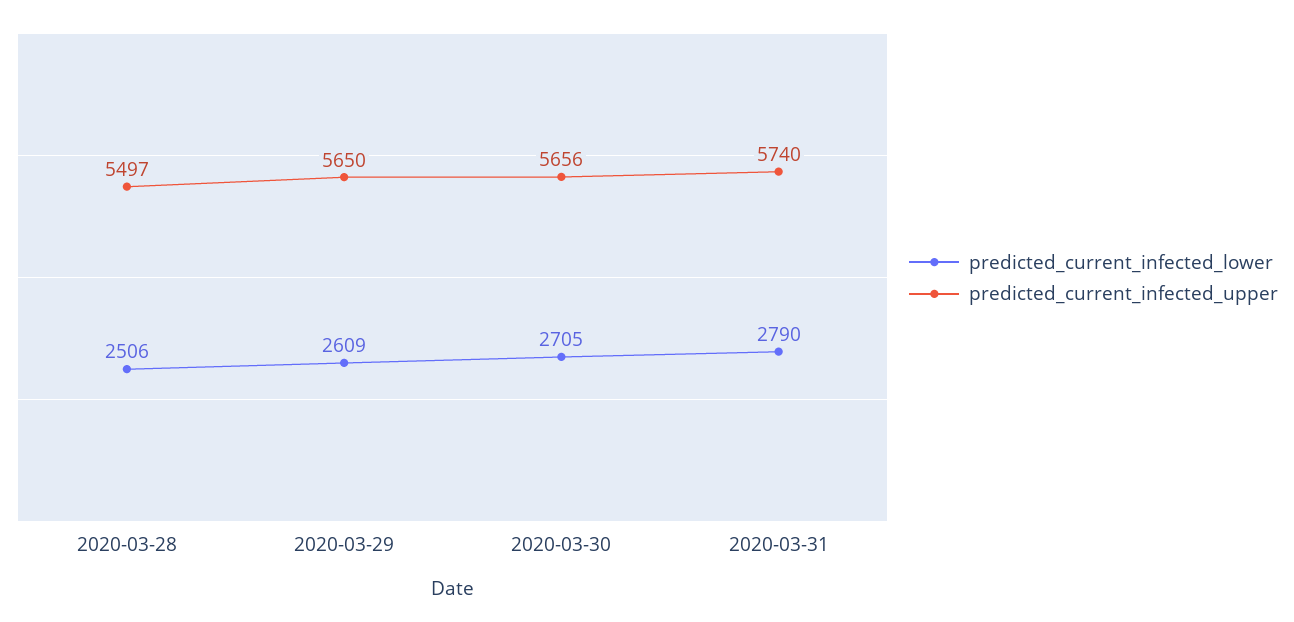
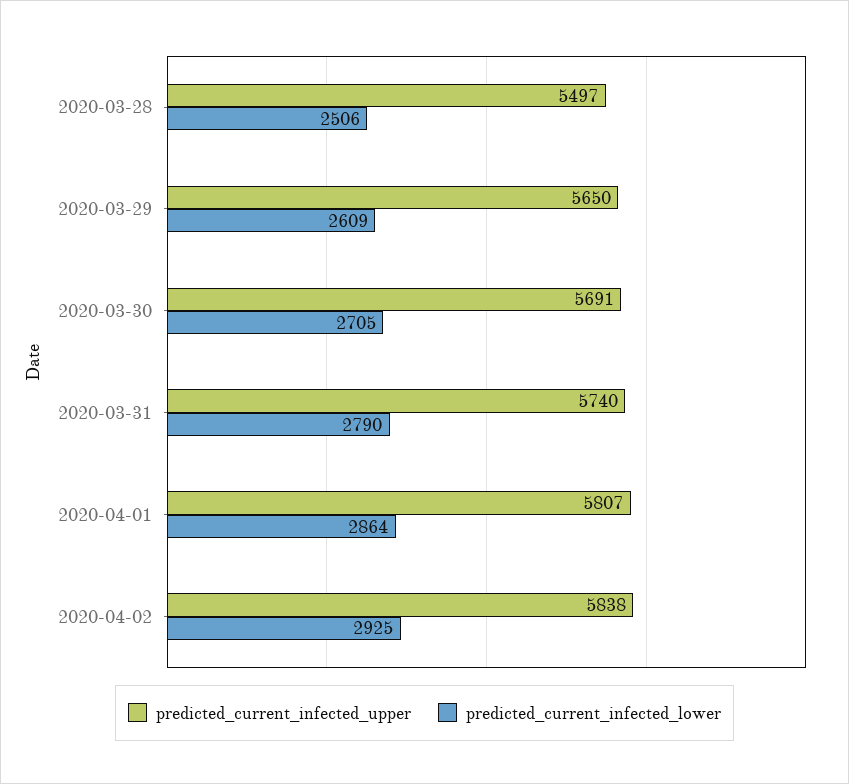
predicted_current_infected_upper, 2020-03-30: 5656 -> 5691
predicted_current_infected_upper, 2020-04-01: none -> 5807
predicted_current_infected_lower, 2020-04-01: none -> 2864
predicted_current_infected_upper, 2020-04-02: none -> 5838
predicted_current_infected_lower, 2020-04-02: none -> 2925

